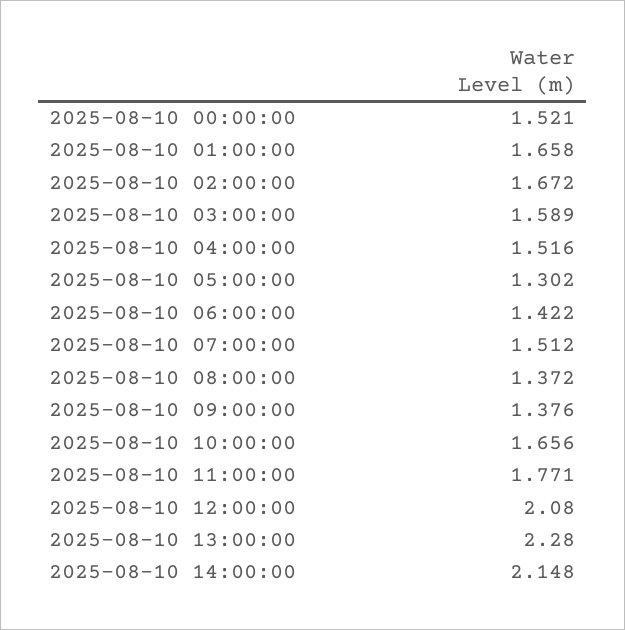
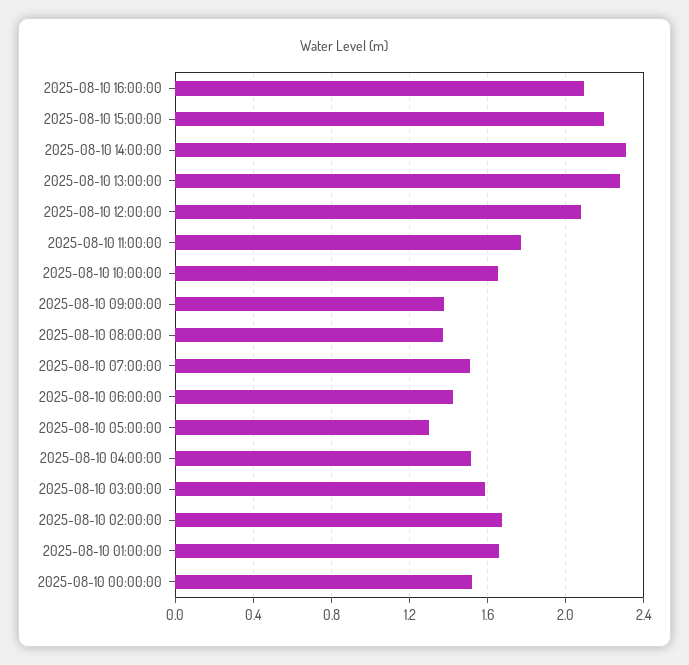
2025-08-10 14:00:00: 2.148 -> 2.3
2025-08-10 16:00:00: none -> 2.1
2025-08-10 15:00:00: none -> 2.2

